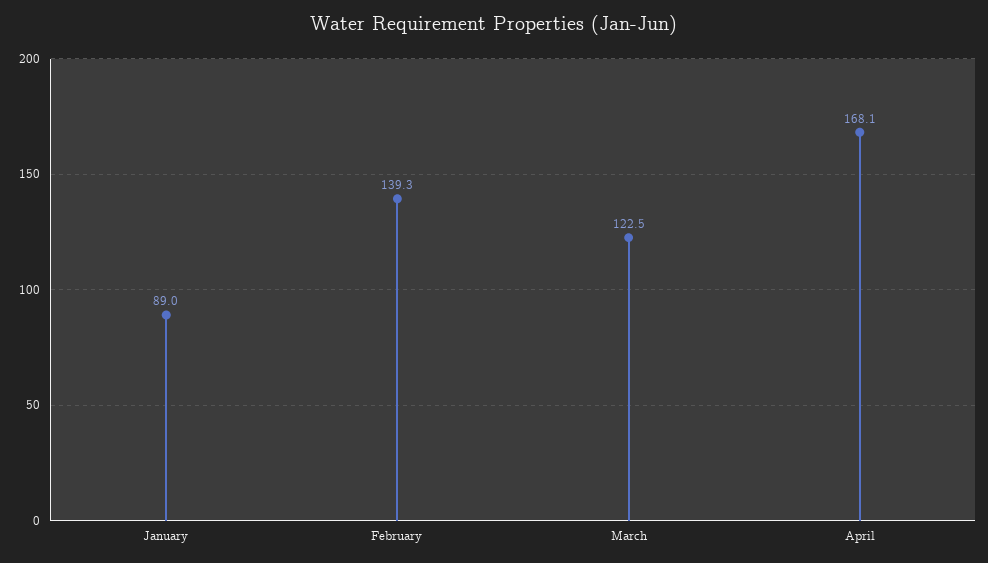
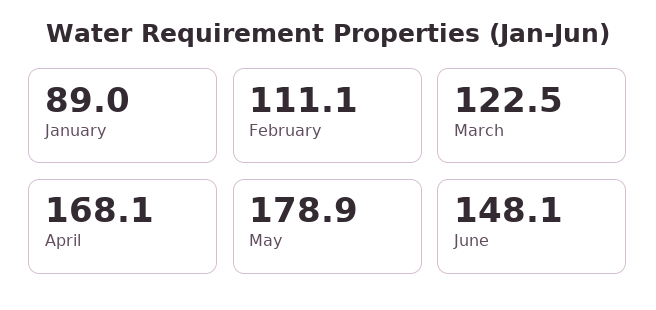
February: 139.3 -> 111.1
May: none -> 178.9
June: none -> 148.1

